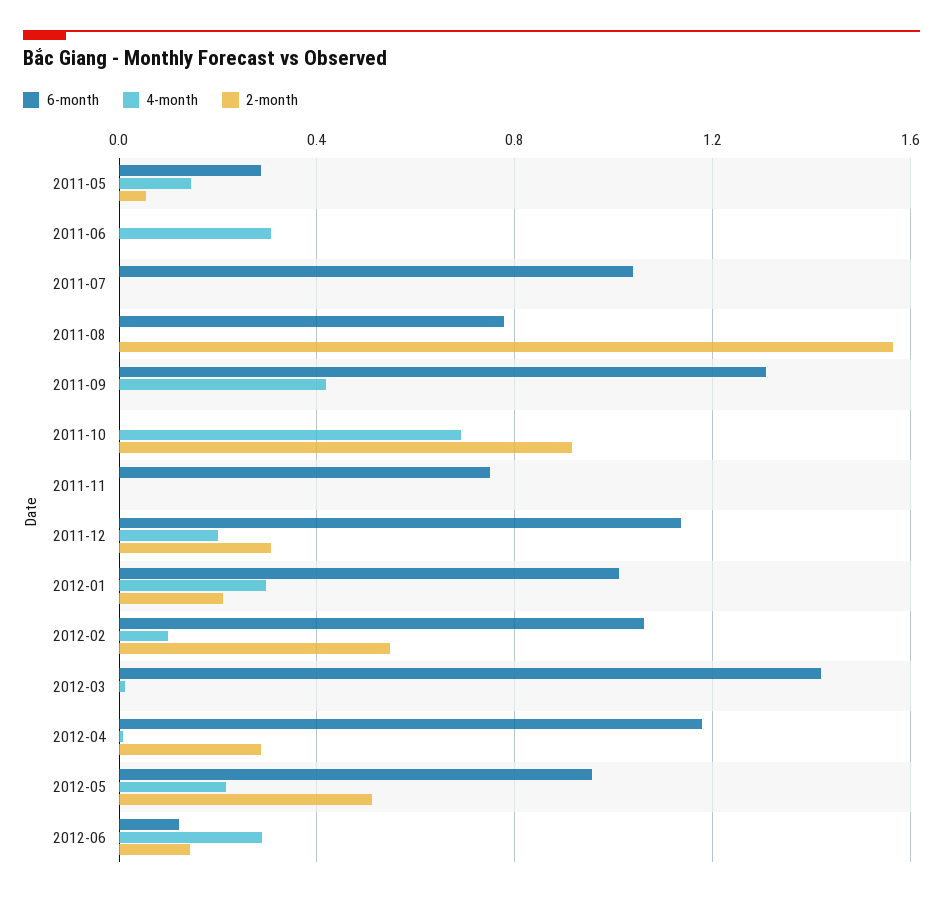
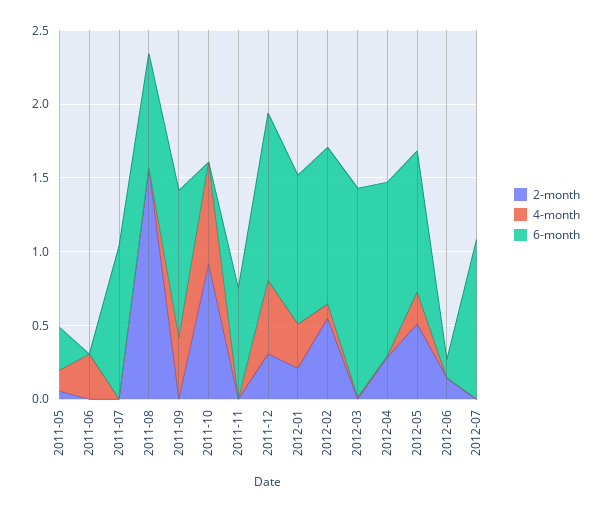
6-month, 2011-09: 1.3 -> 1
4-month, 2011-12: 0.2 -> 0.5
4-month, 2012-06: 0.3 -> 0
2-month, 2012-07: none -> 0
4-month, 2012-07: none -> 0
6-month, 2012-07: none -> 1.1

